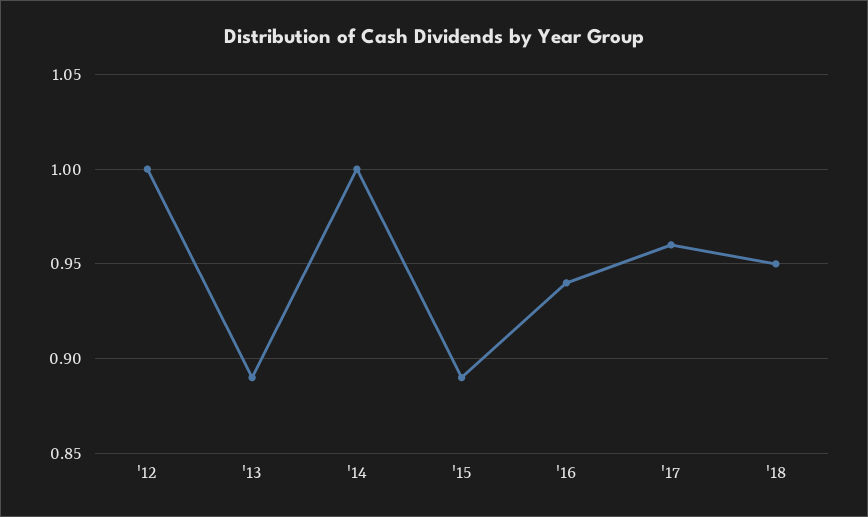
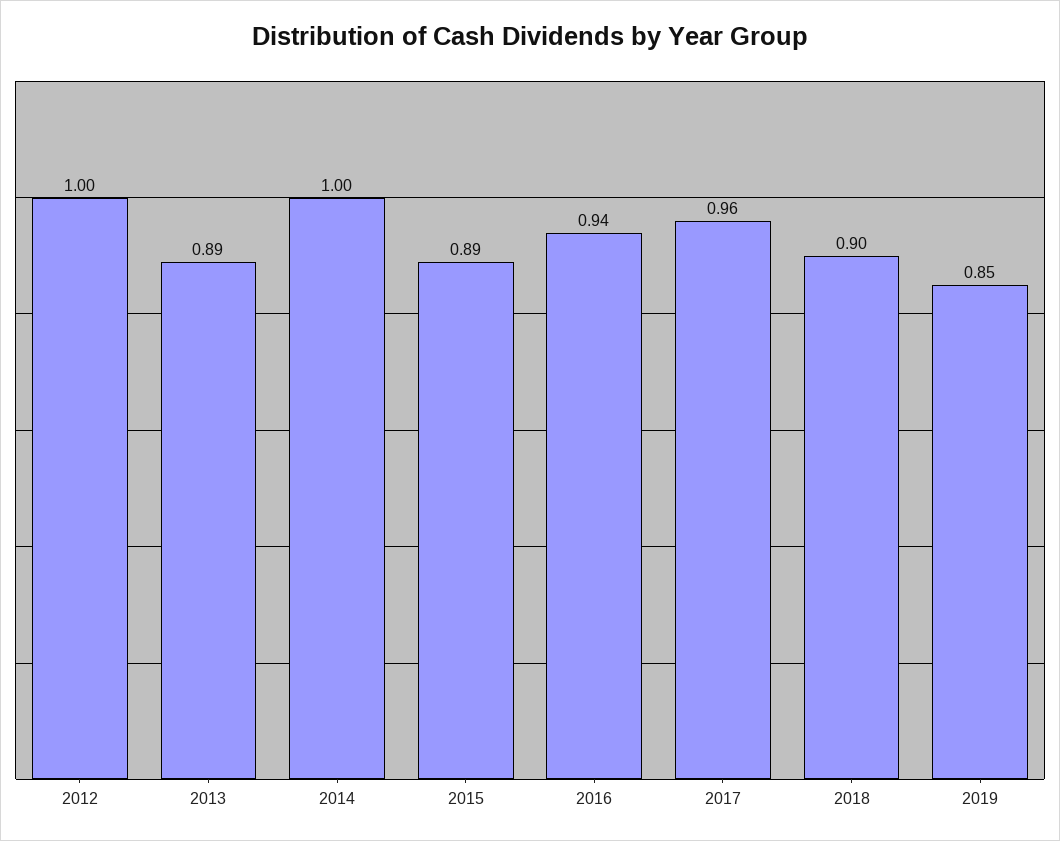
'18: 0.95 -> 0.9
2019: none -> 0.85

